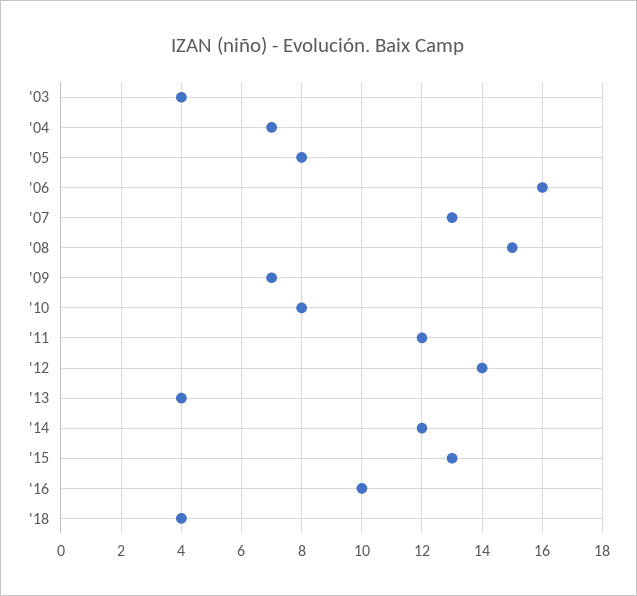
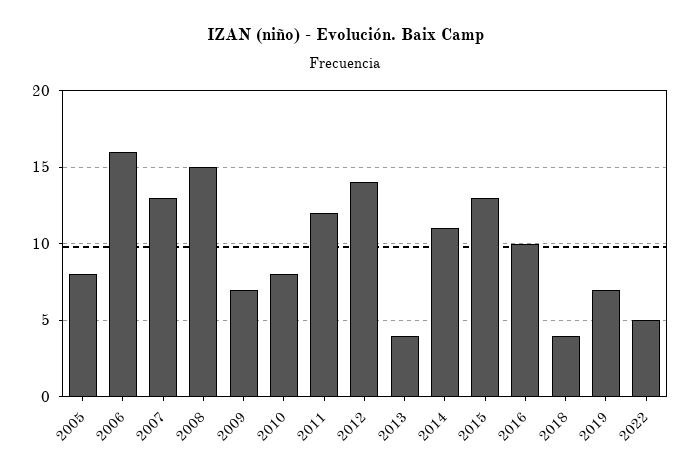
'03: 4 -> none
'04: 7 -> none
'14: 12 -> 11
2019: none -> 7
2022: none -> 5

